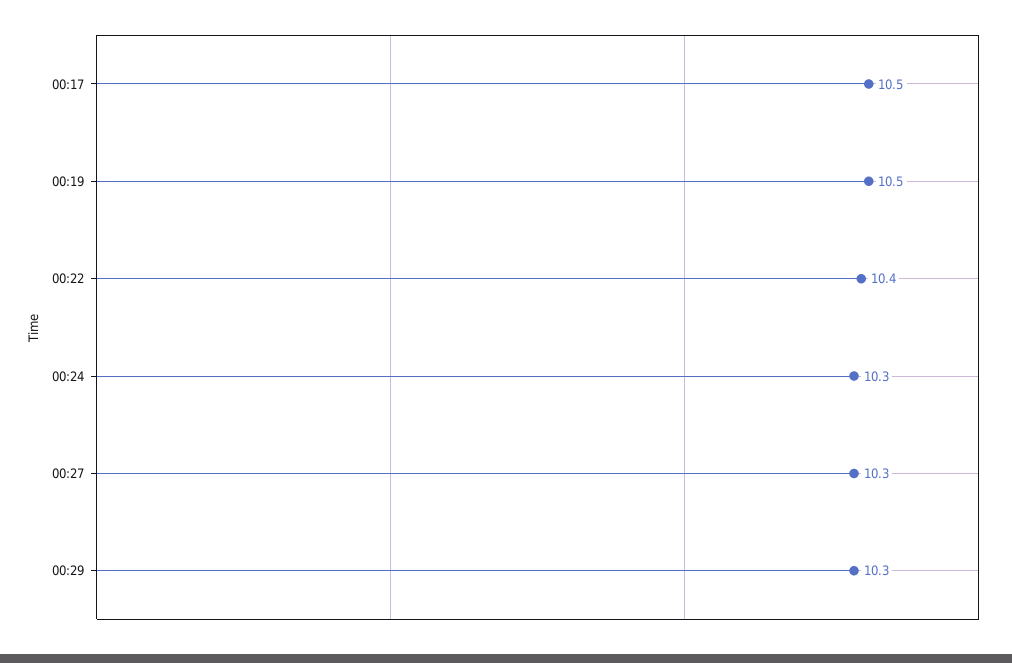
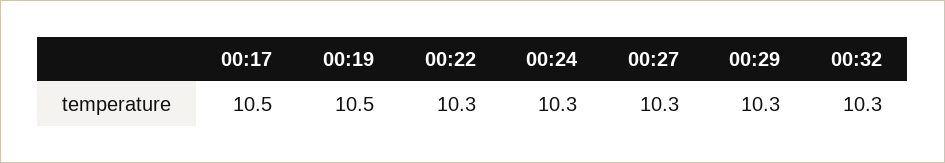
00:22: 10.4 -> 10.3
00:32: none -> 10.3

